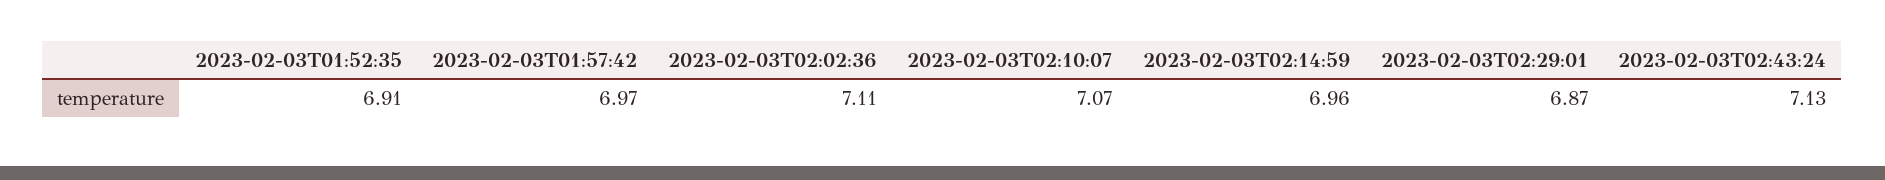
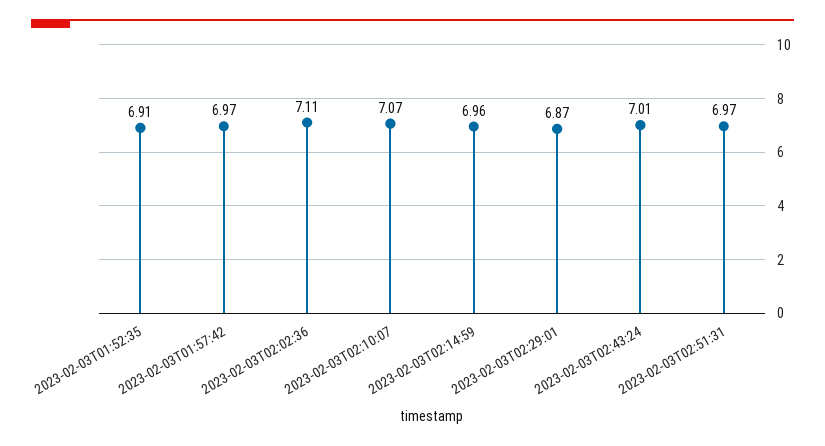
2023-02-03T02:43:24: 7.13 -> 7.01
2023-02-03T02:51:31: none -> 6.97

